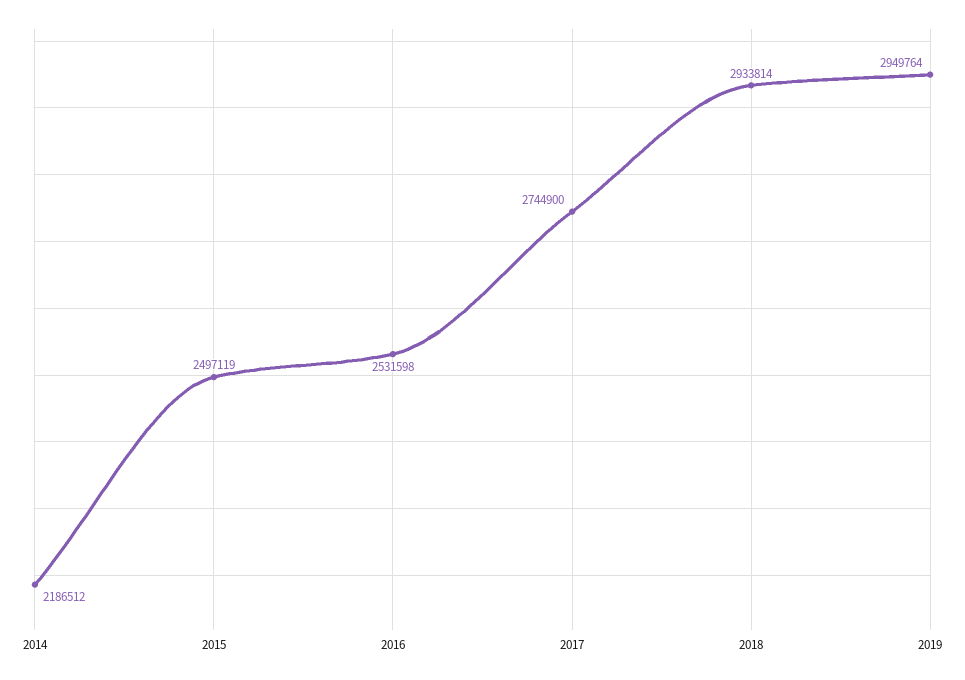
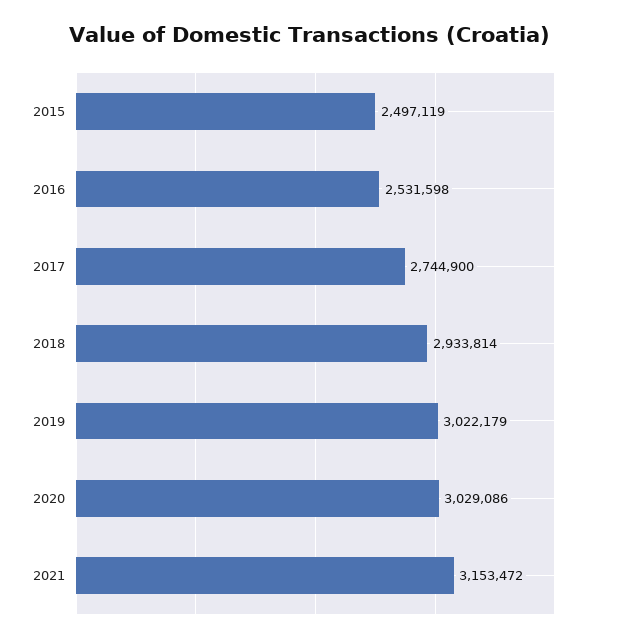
2014: 2186512 -> none
2019: 2949764 -> 3022179
2020: none -> 3029086
2021: none -> 3153472

